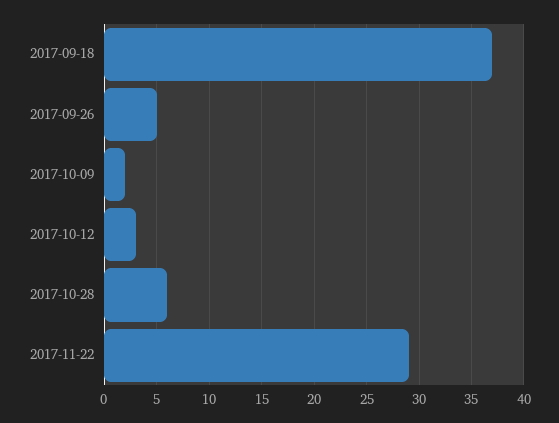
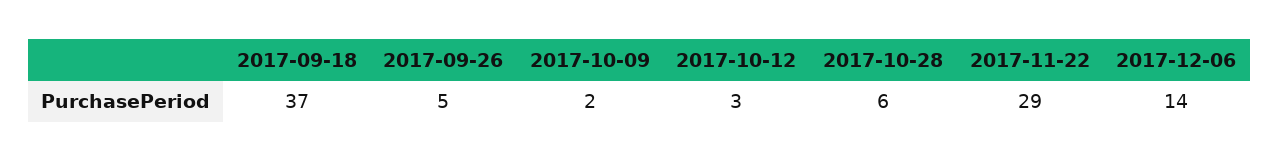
2017-12-06: none -> 14

